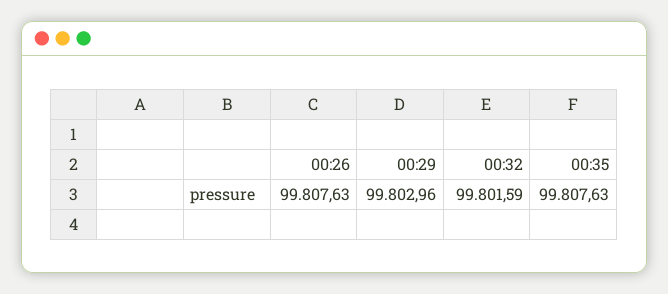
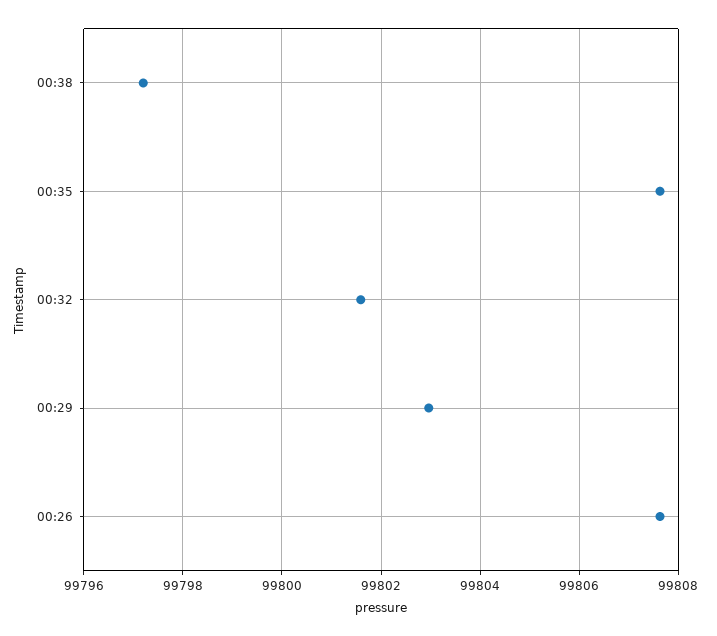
00:38: none -> 99797.2

